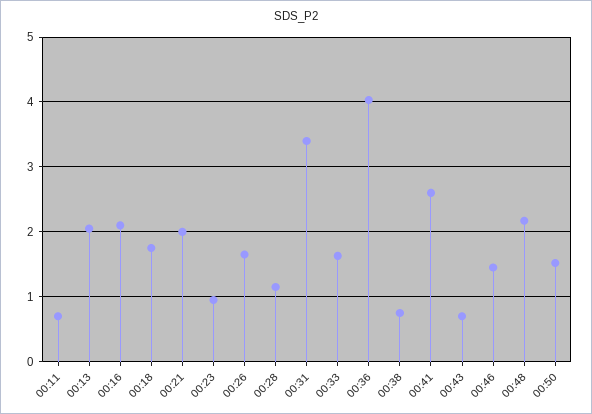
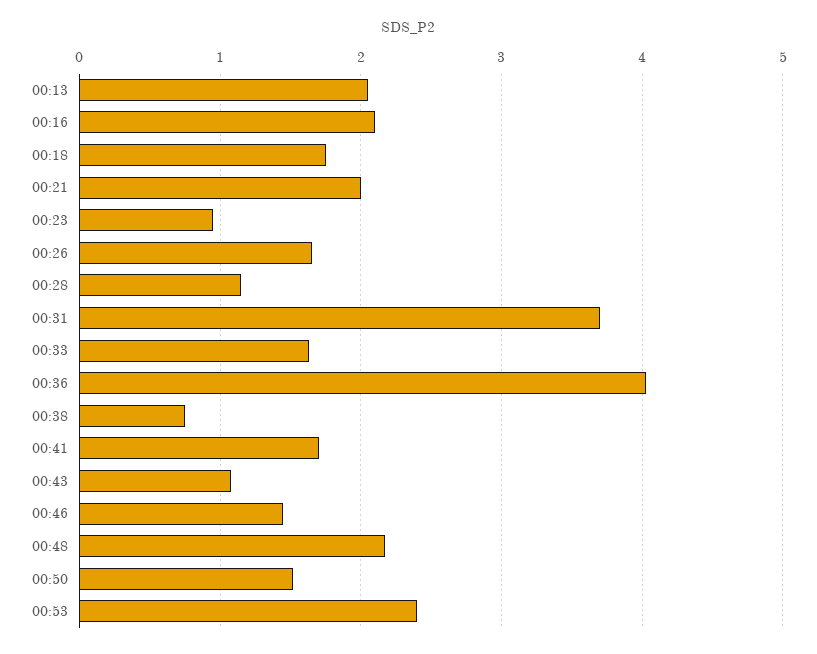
00:11: 0.7 -> none
00:31: 3.4 -> 3.7
00:41: 2.6 -> 1.7
00:43: 0.7 -> 1.1
00:53: none -> 2.4

